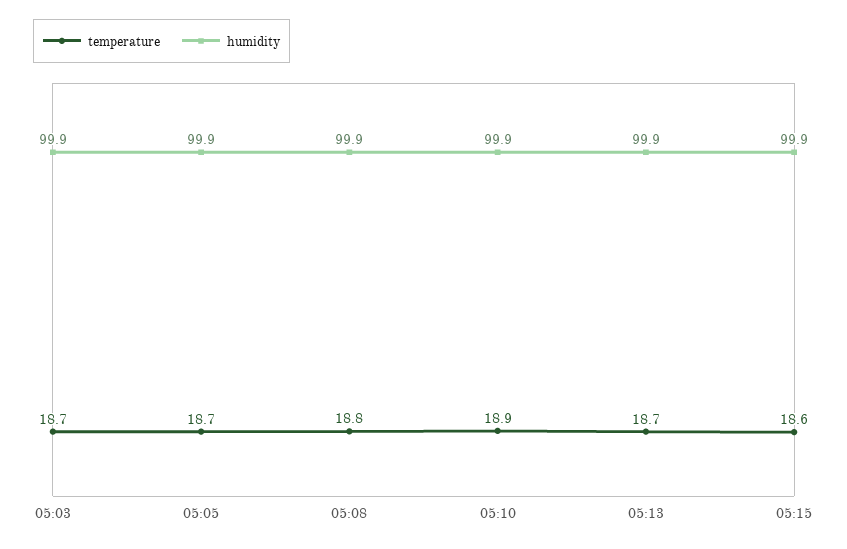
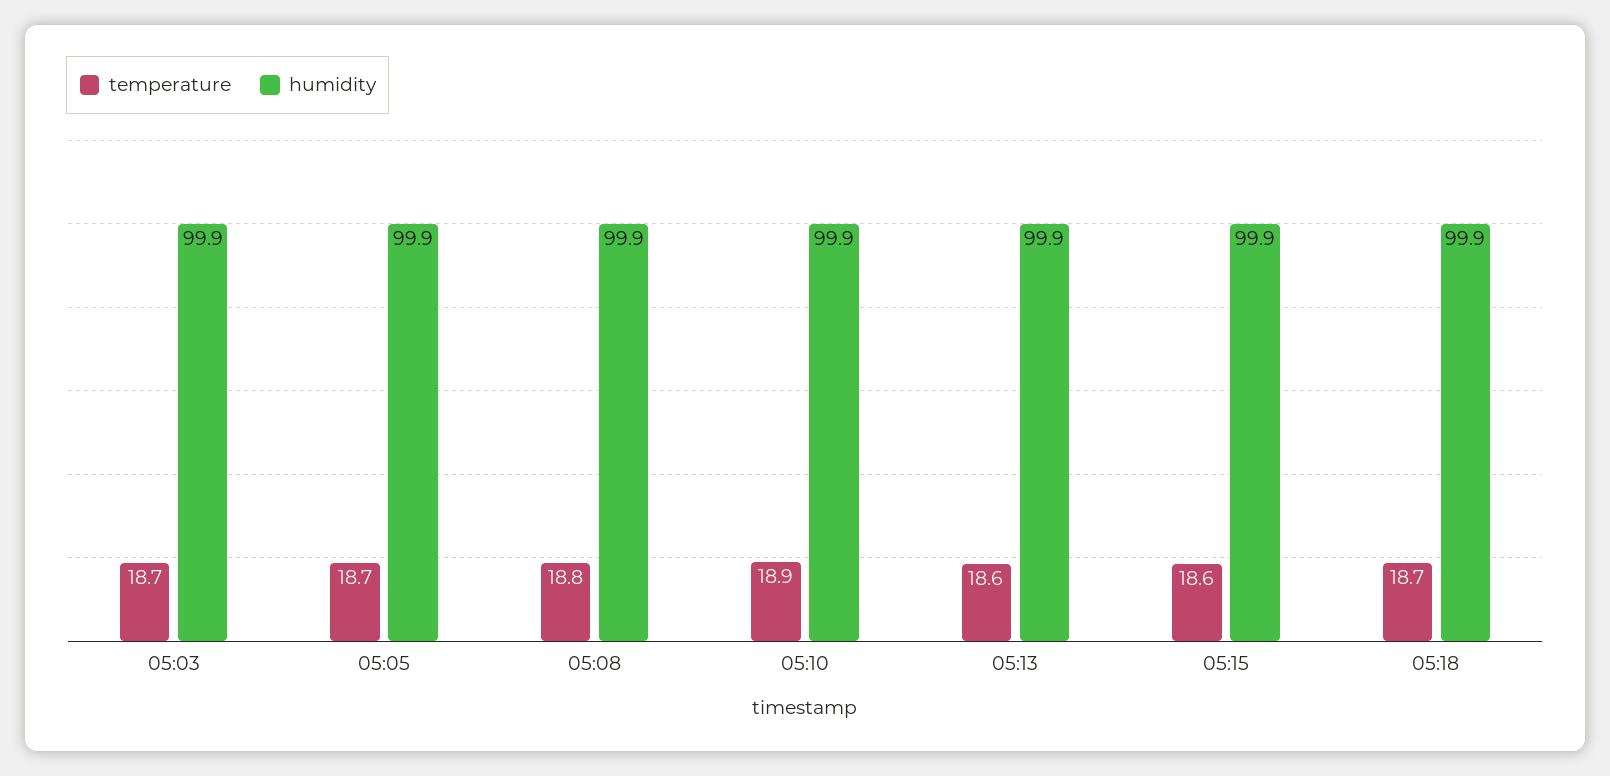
temperature, 05:13: 18.7 -> 18.6
temperature, 05:18: none -> 18.7
humidity, 05:18: none -> 99.9

